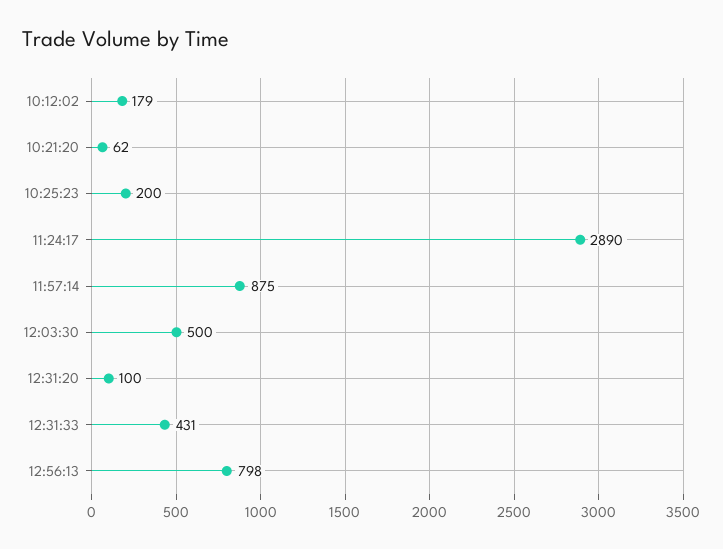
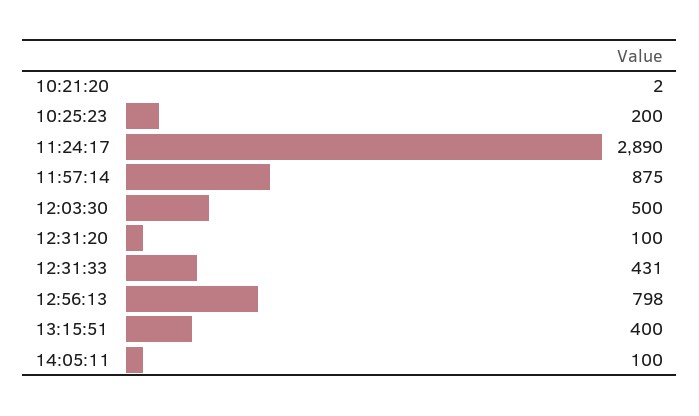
10:12:02: 179 -> none
10:21:20: 62 -> 2
13:15:51: none -> 400
14:05:11: none -> 100

